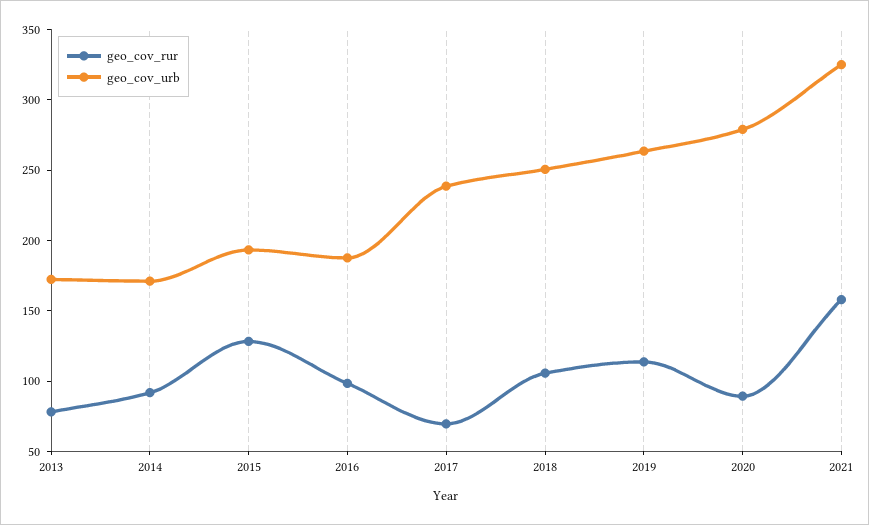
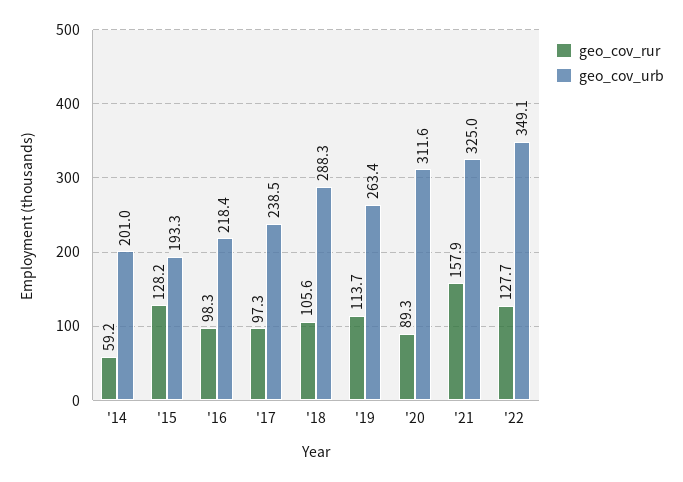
geo_cov_rur, 2013: 80 -> none
geo_cov_urb, 2013: 170 -> none
geo_cov_rur, 2014: 90 -> 59.2
geo_cov_urb, 2014: 170 -> 201
geo_cov_urb, 2016: 190 -> 218.4
geo_cov_rur, 2017: 70 -> 97.3
geo_cov_urb, 2018: 250 -> 288.3
geo_cov_urb, 2020: 280 -> 311.6
geo_cov_rur, '22: none -> 127.7
geo_cov_urb, '22: none -> 349.1

